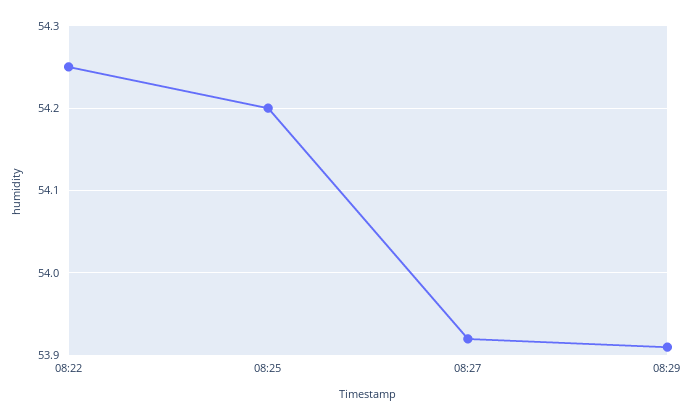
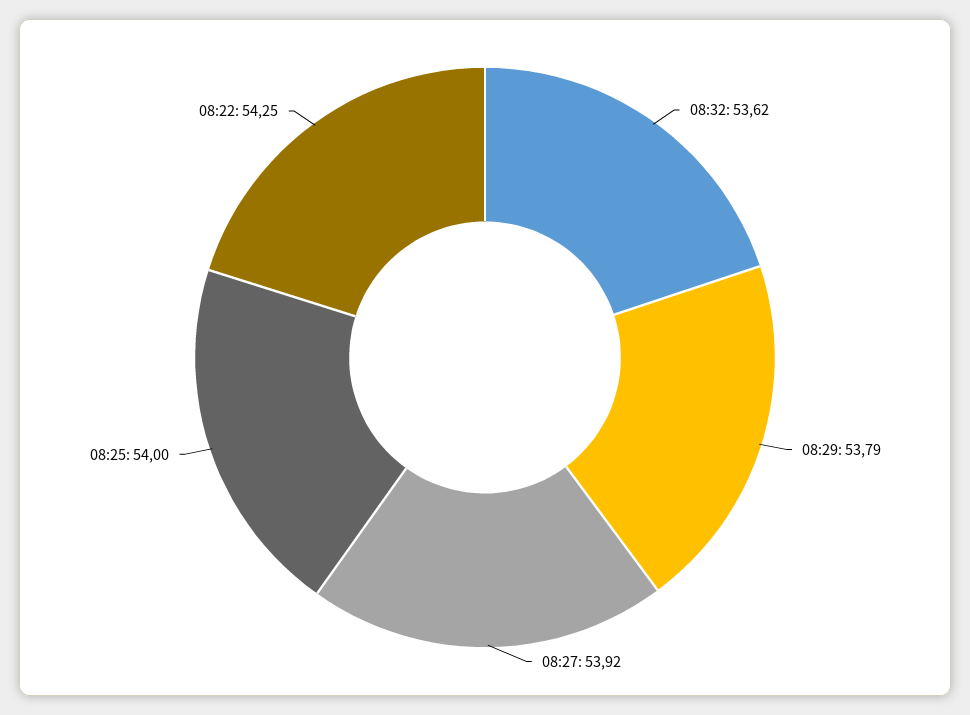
08:25: 54.2 -> 54
08:29: 53.91 -> 53.79
08:32: none -> 53.62

